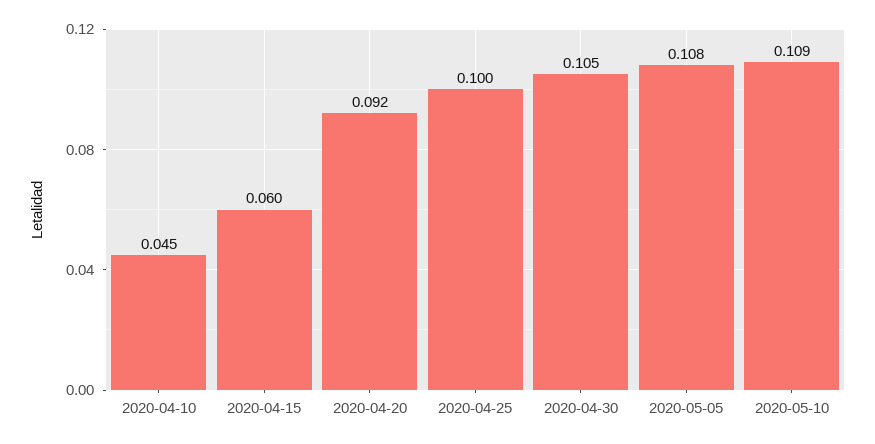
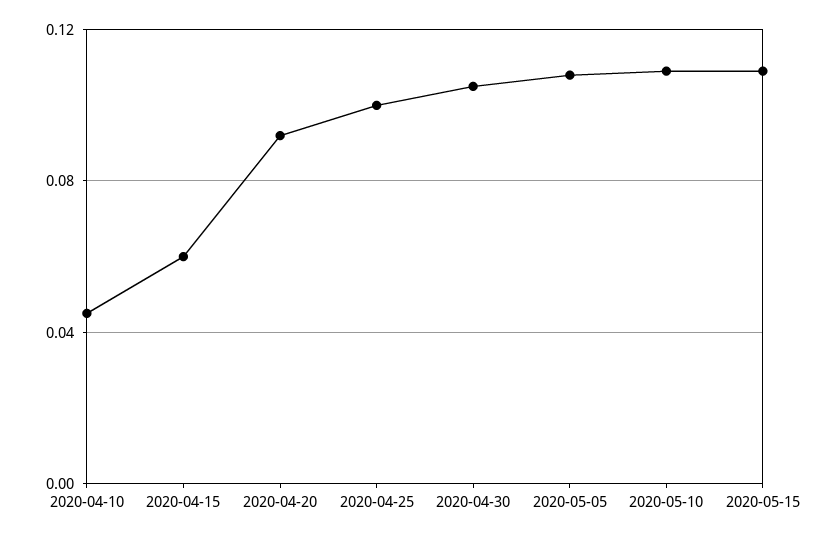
2020-05-15: none -> 0.11

